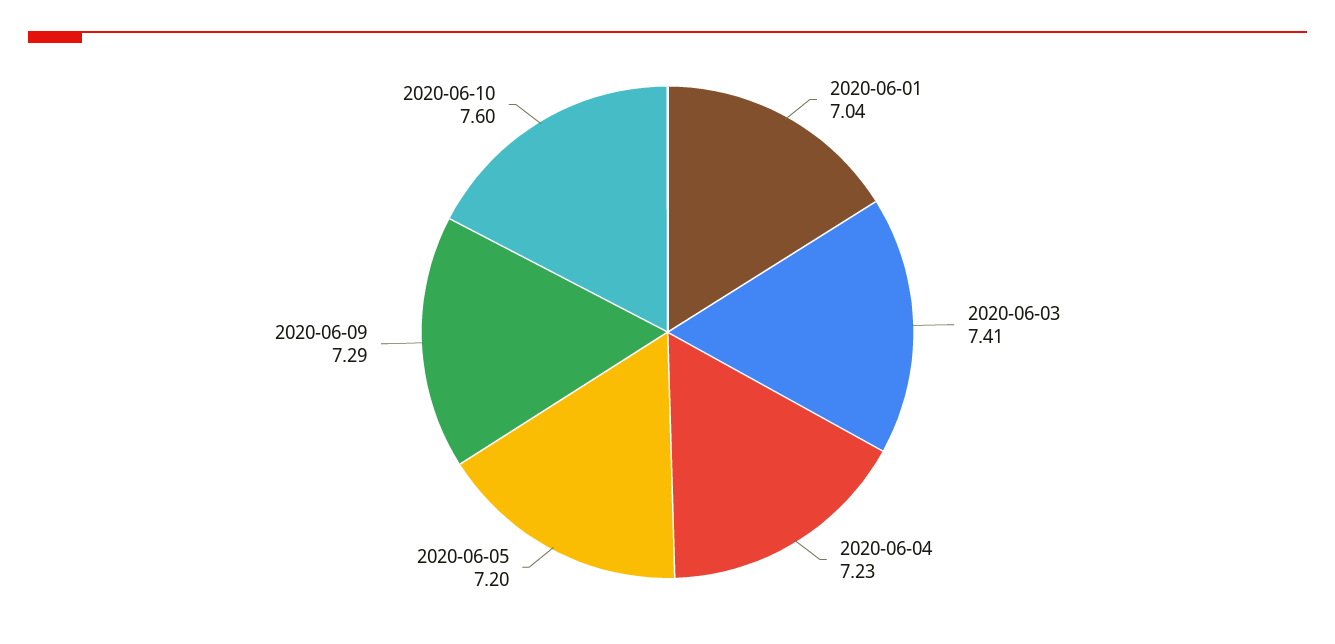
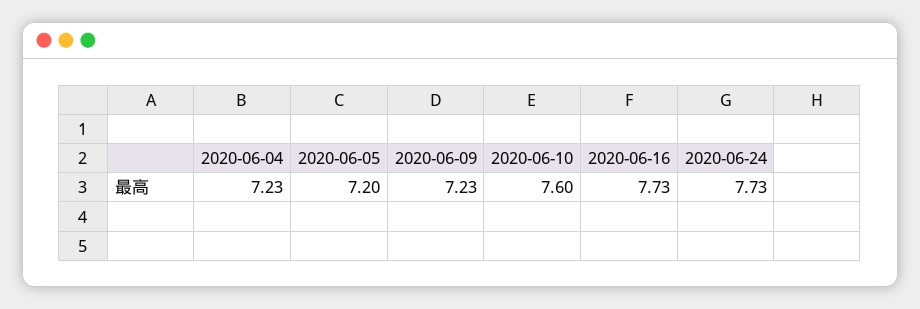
2020-06-01: 7.04 -> none
2020-06-03: 7.41 -> none
2020-06-09: 7.29 -> 7.23
2020-06-16: none -> 7.73
2020-06-24: none -> 7.73

